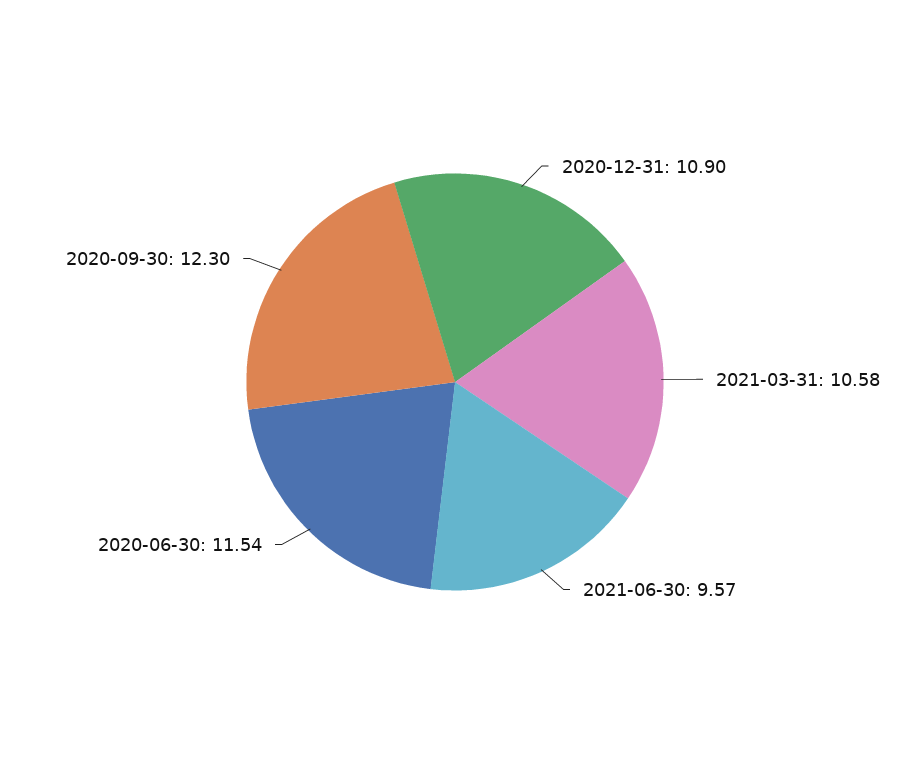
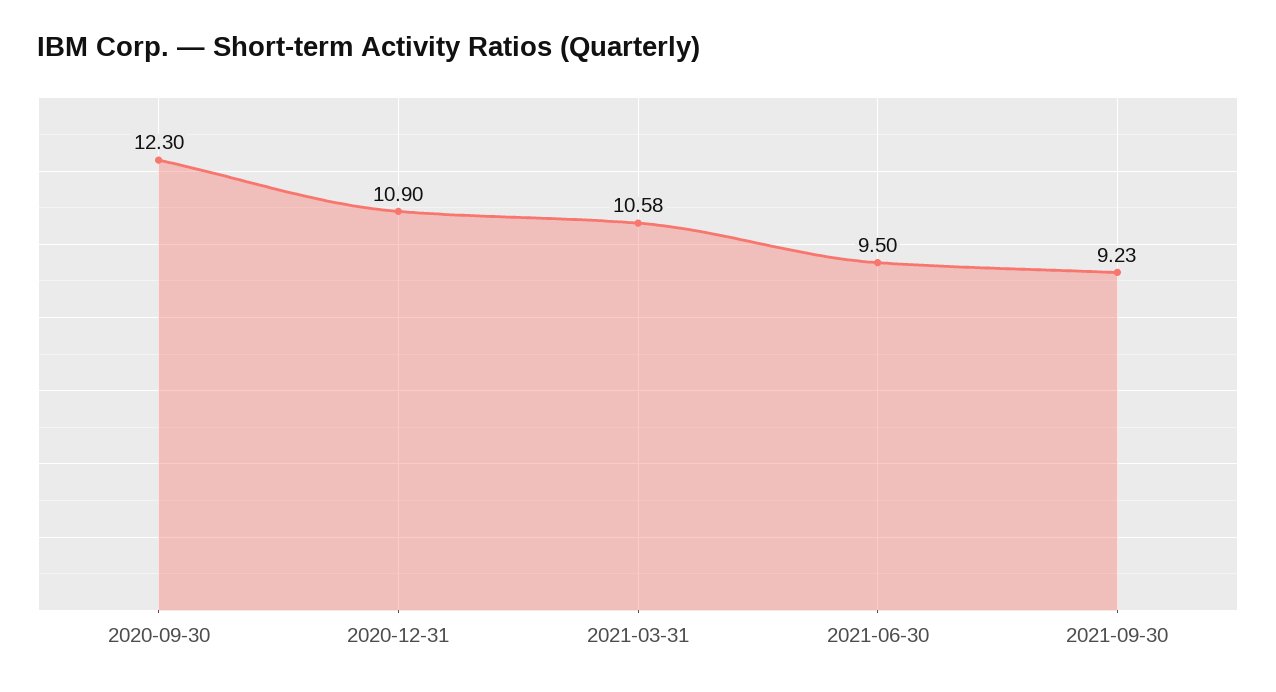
2021-06-30: 9.57 -> 9.5
2020-06-30: 11.54 -> none
2021-09-30: none -> 9.23

